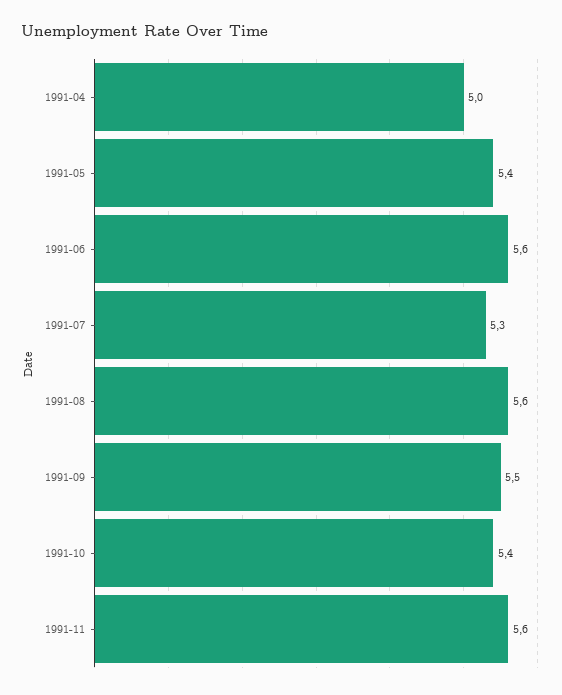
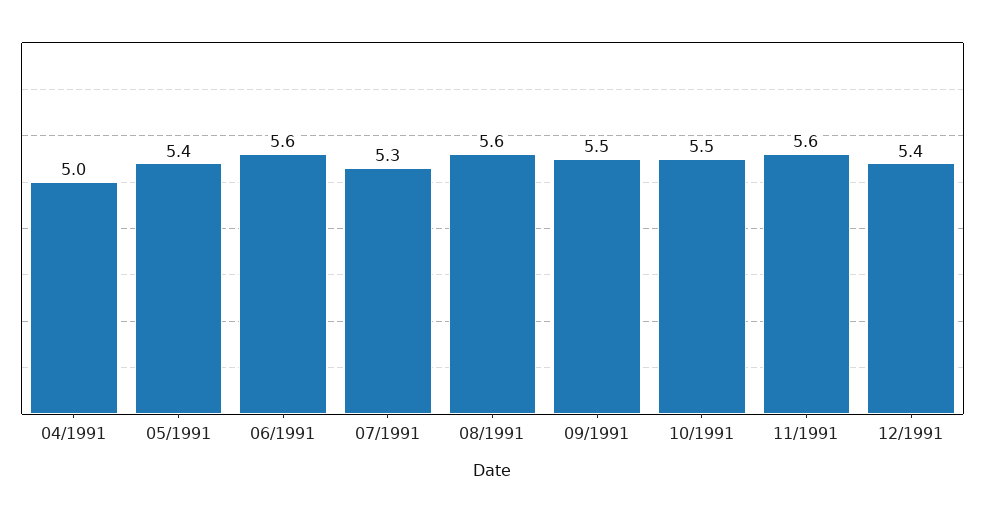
1991-10: 5.4 -> 5.5
12/1991: none -> 5.4

